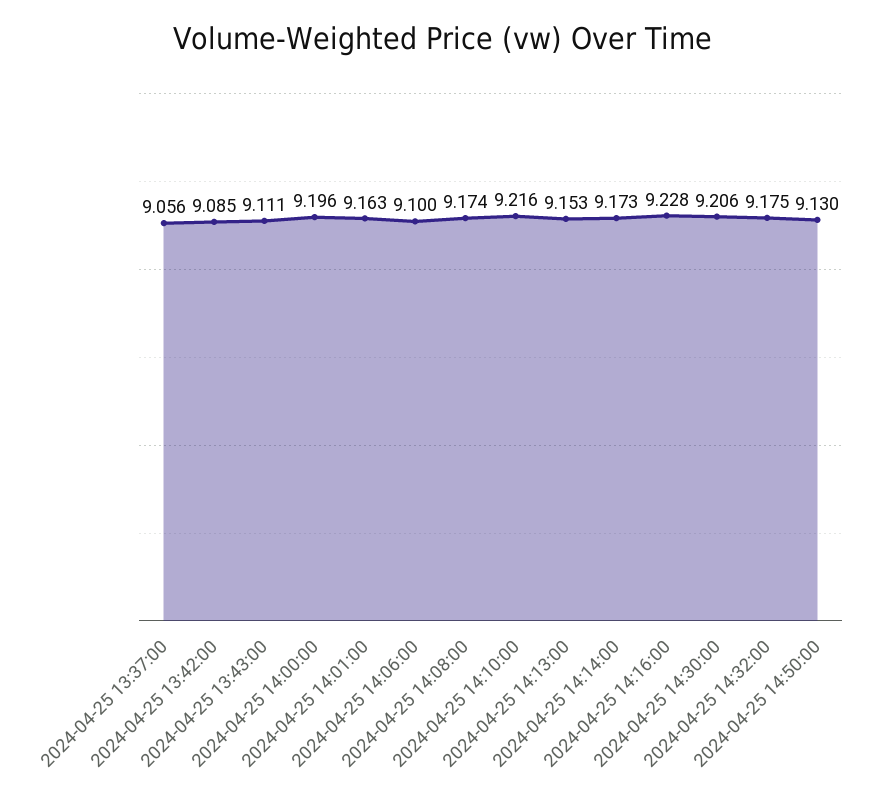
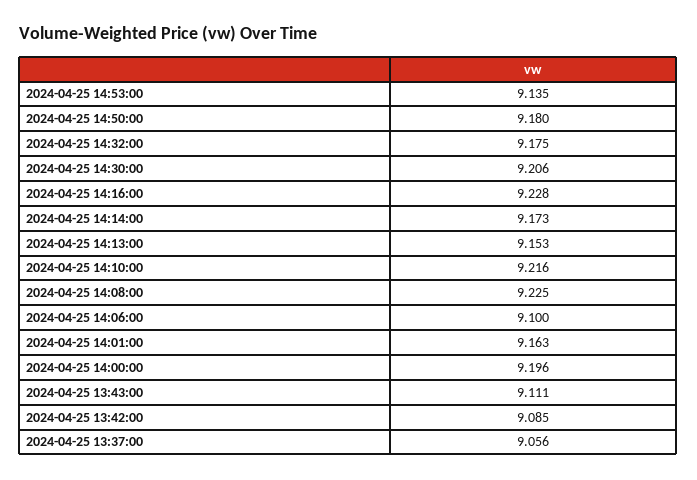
2024-04-25 14:08:00: 9.174 -> 9.225
2024-04-25 14:50:00: 9.13 -> 9.18
2024-04-25 14:53:00: none -> 9.135

